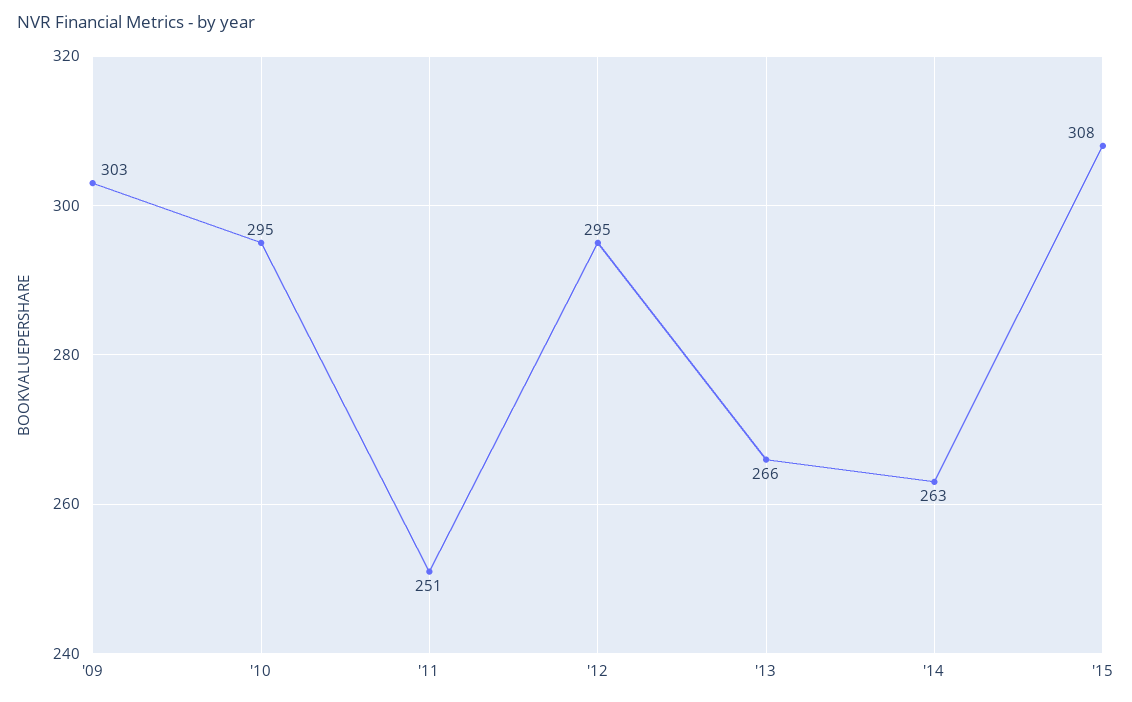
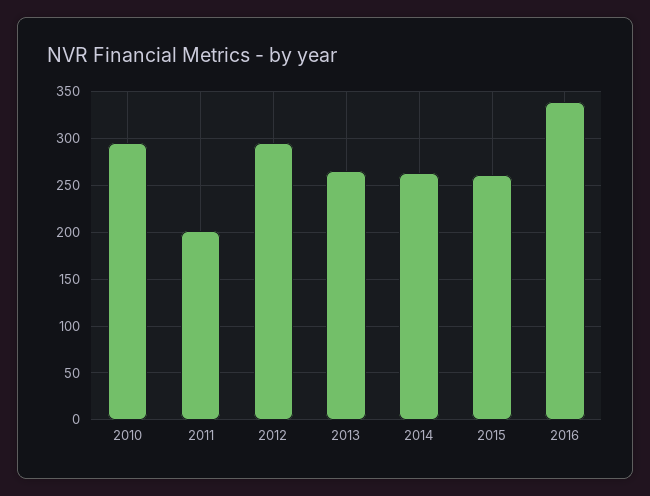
'09: 303 -> none
'11: 251 -> 200
'15: 308 -> 260
2016: none -> 340

